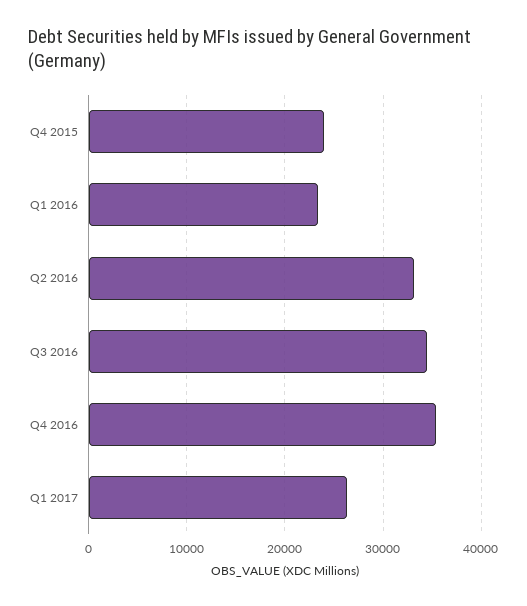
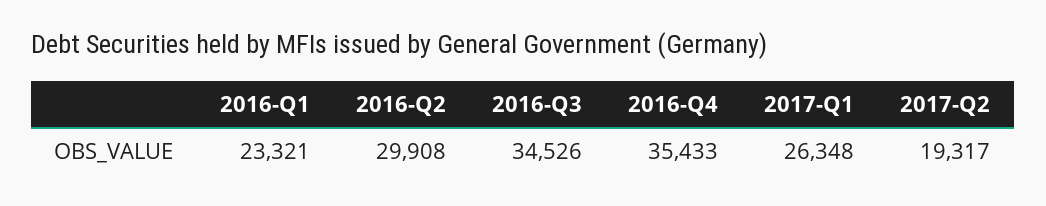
Q4 2015: 24000 -> none
Q2 2016: 33000 -> 29908
2017-Q2: none -> 19317

